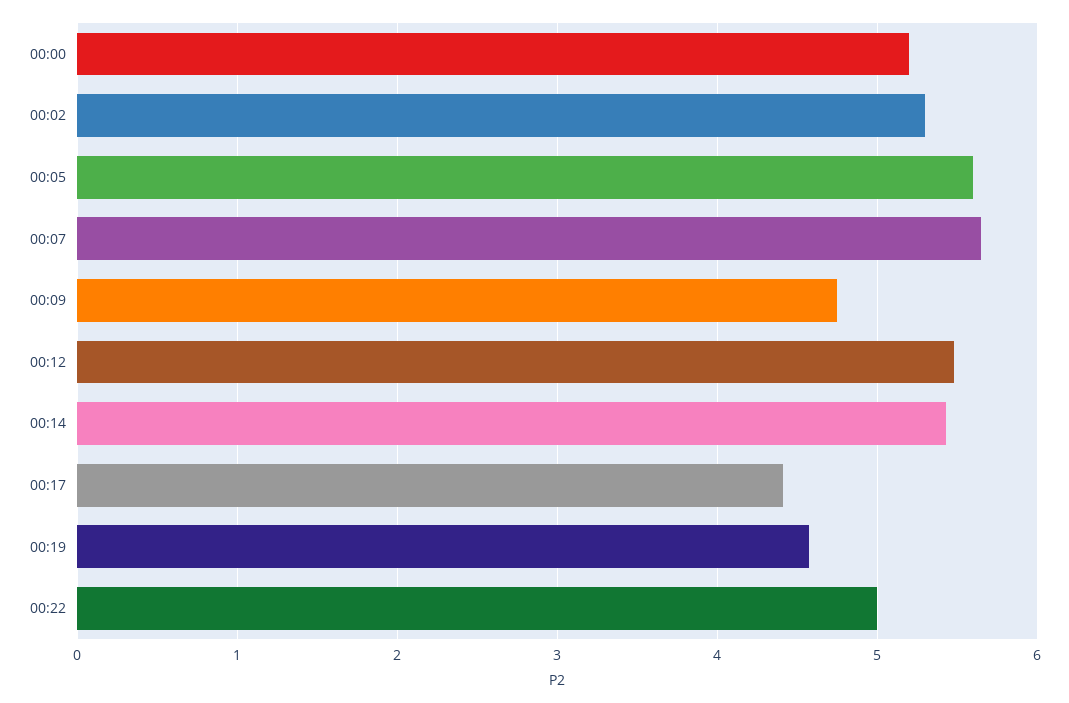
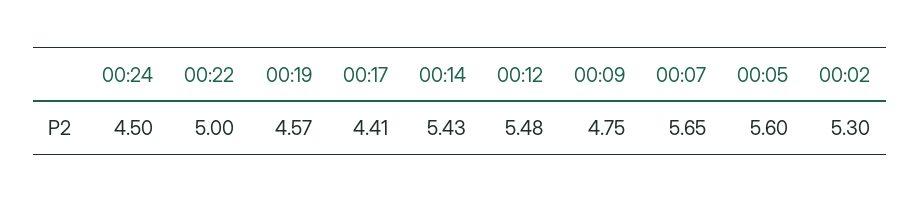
00:00: 5.2 -> none
00:24: none -> 4.5

